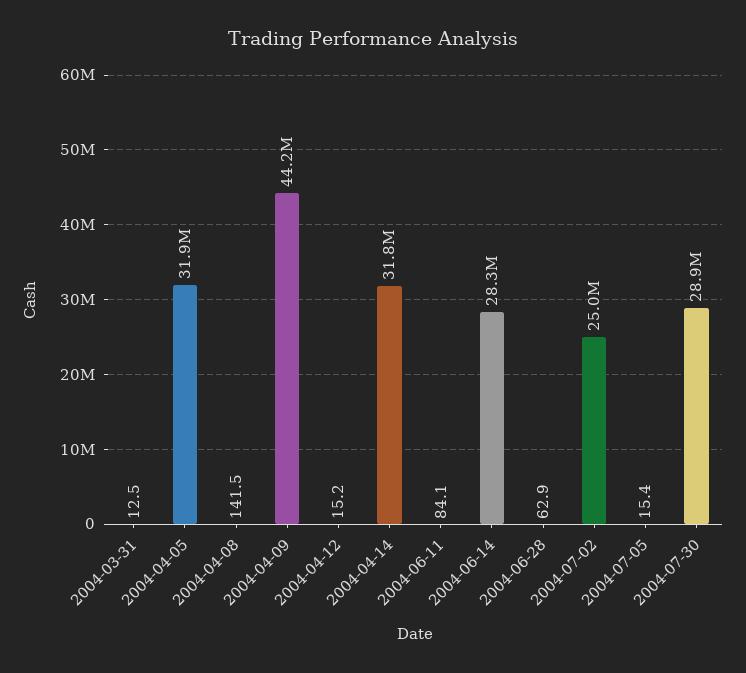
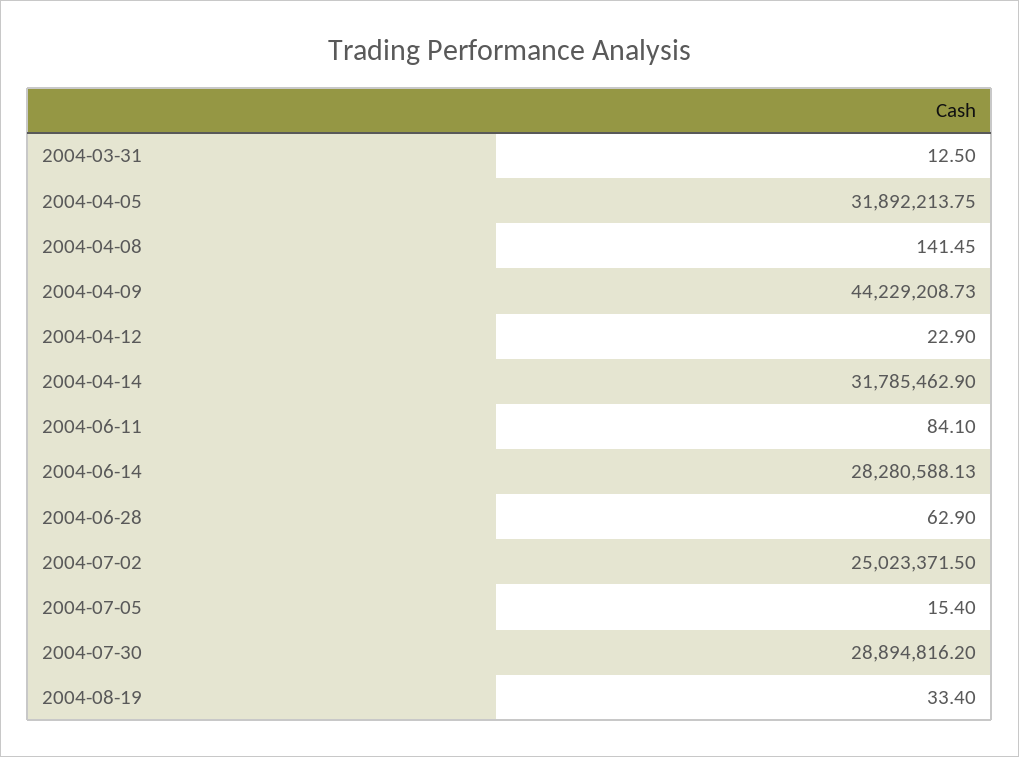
2004-04-12: 15.2 -> 22.9
2004-08-19: none -> 33.4

